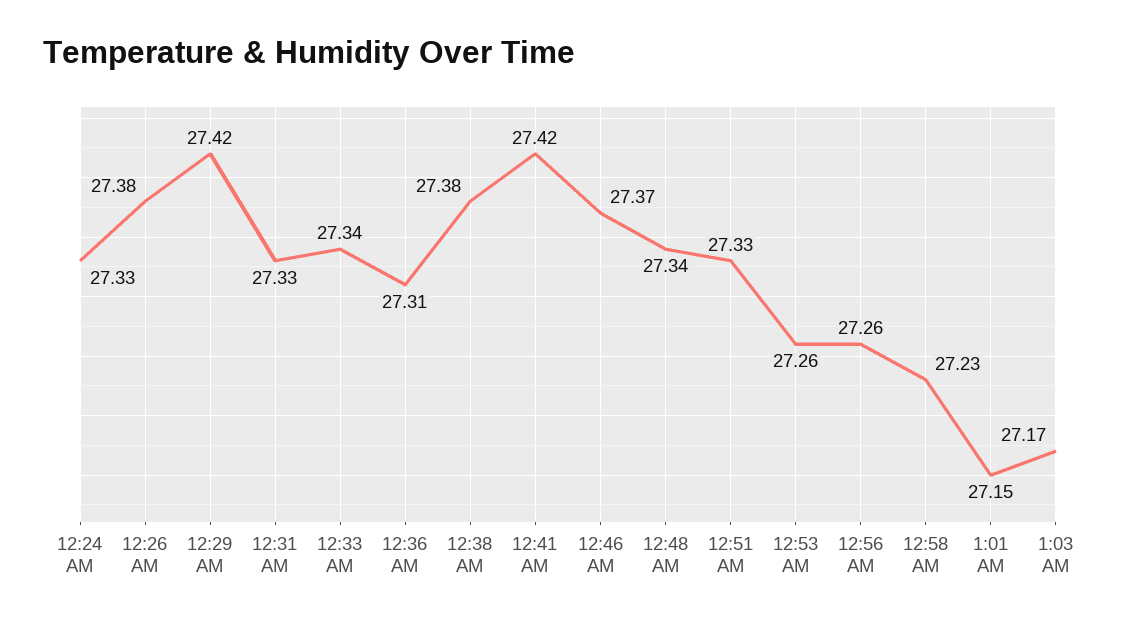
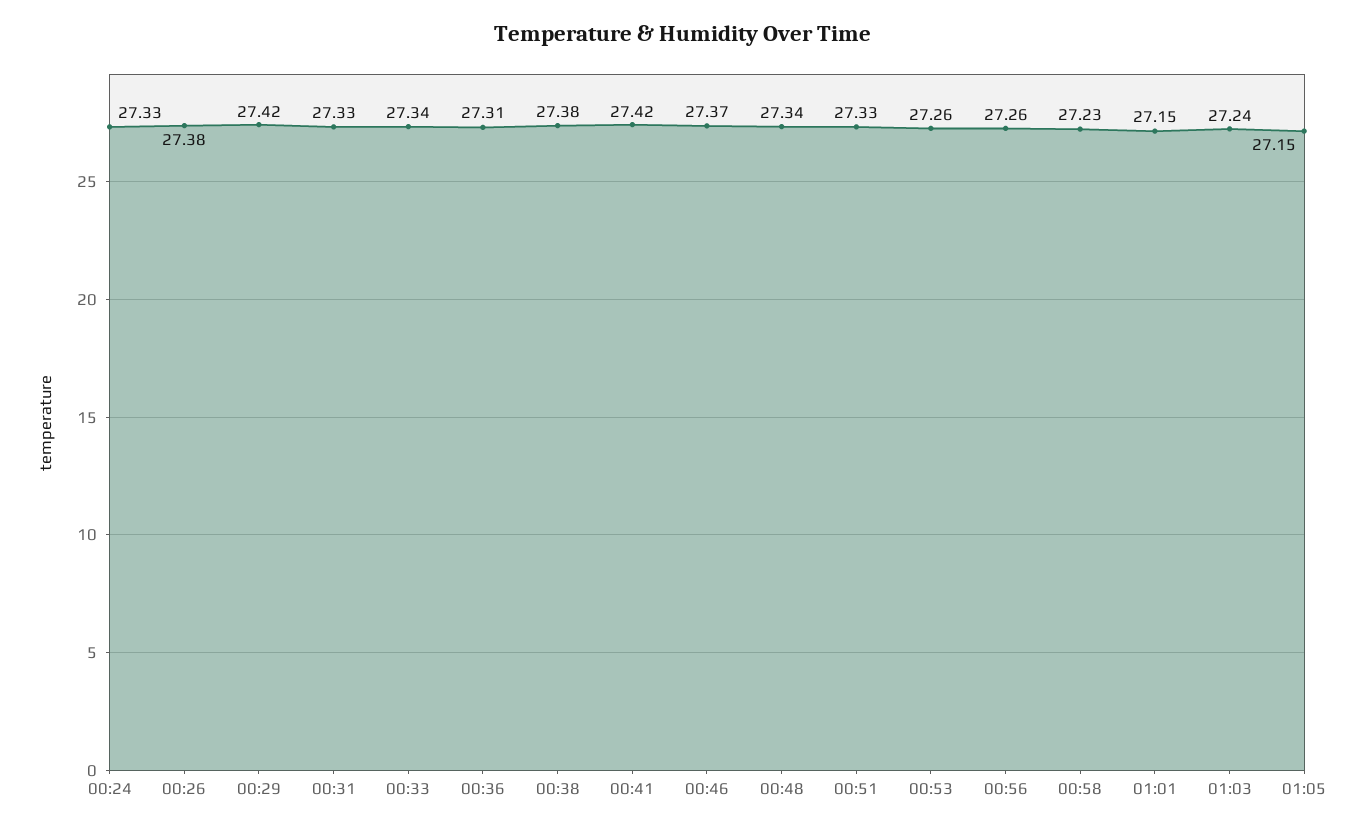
1:03 AM: 27.17 -> 27.24
01:05: none -> 27.15

